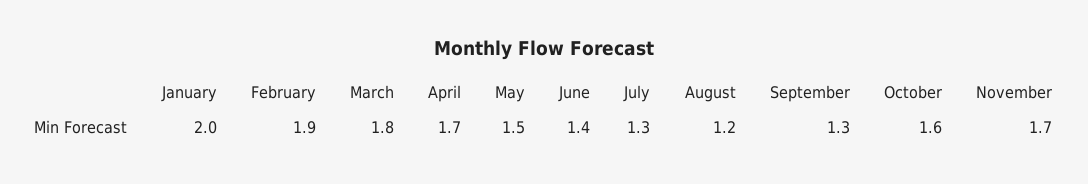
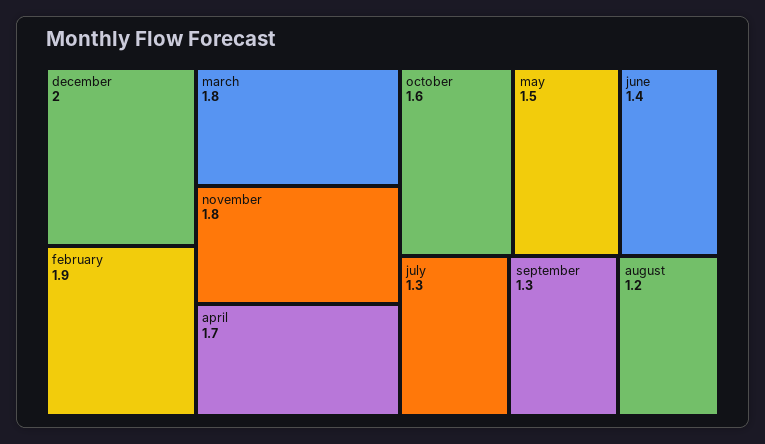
January: 2 -> none
November: 1.7 -> 1.8
december: none -> 2

